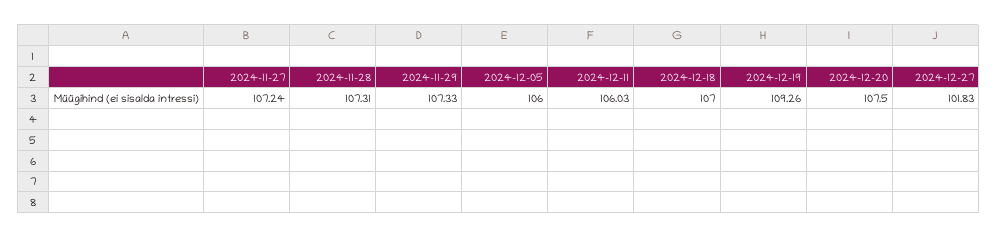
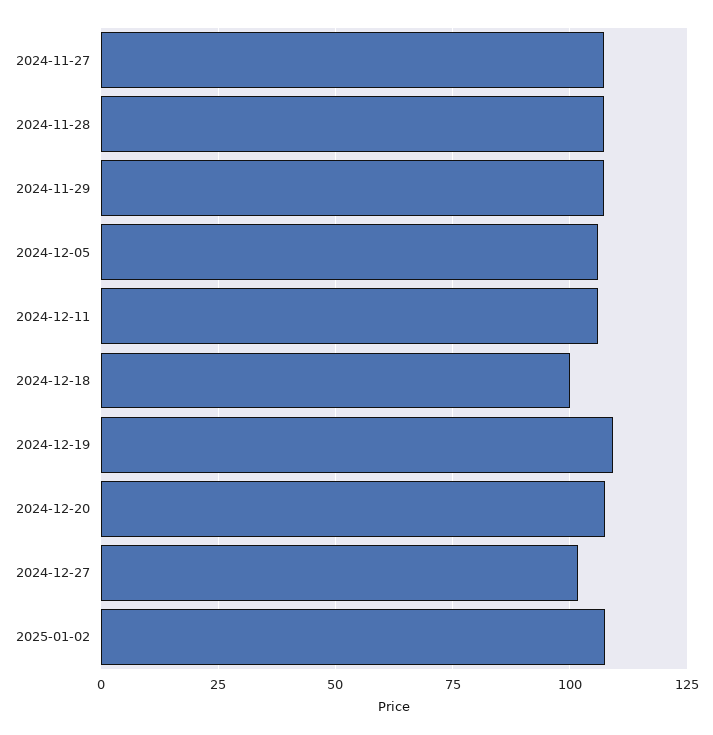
2024-12-18: 107 -> 100
2025-01-02: none -> 107.5

